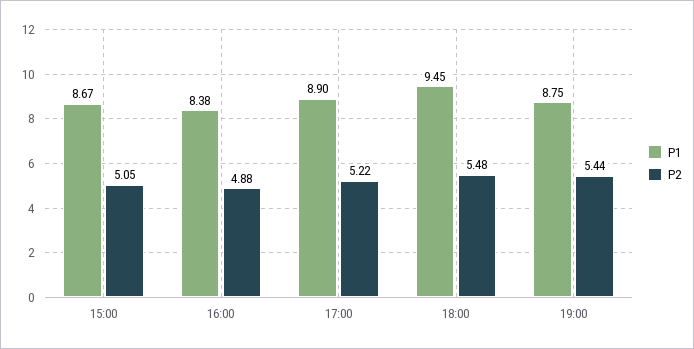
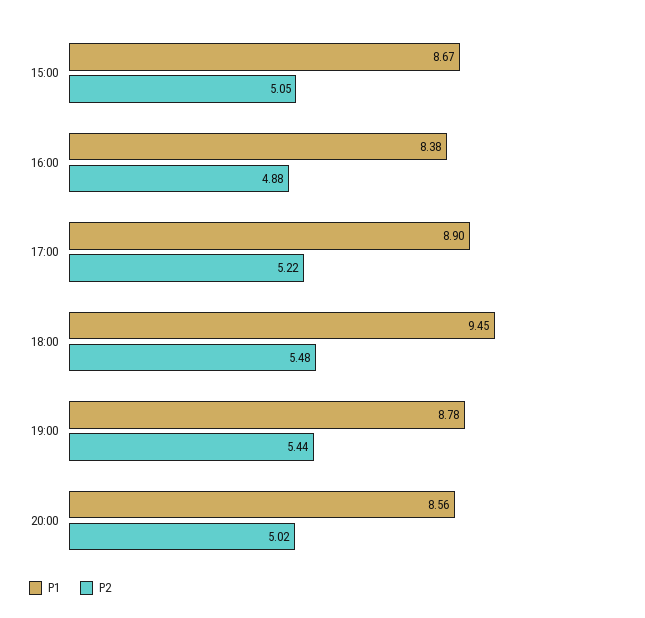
P1, 19:00: 8.75 -> 8.78
P1, 20:00: none -> 8.56
P2, 20:00: none -> 5.02

